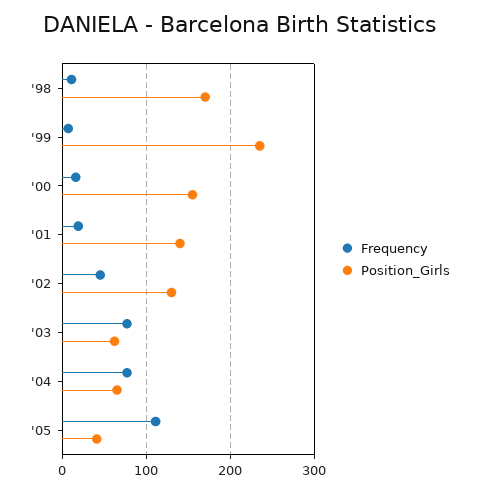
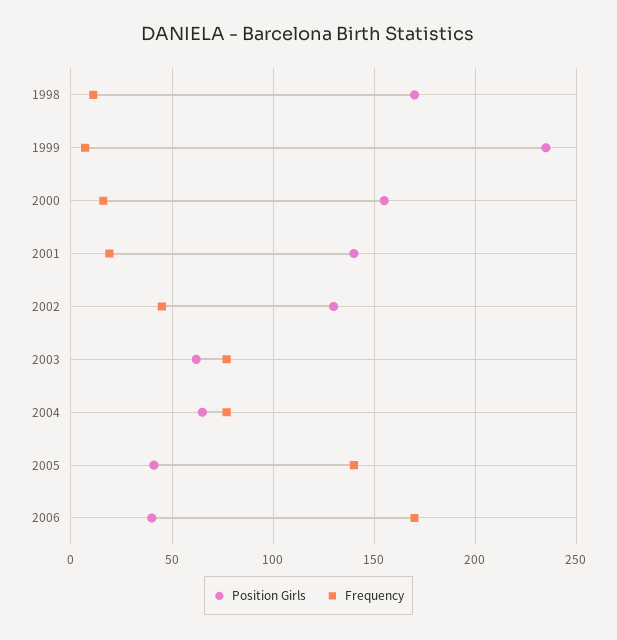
Frequency, '05: 110 -> 140
Position_Girls, 2006: none -> 40
Frequency, 2006: none -> 170

